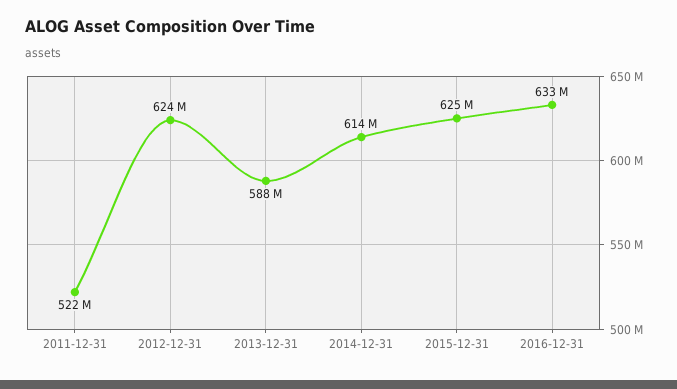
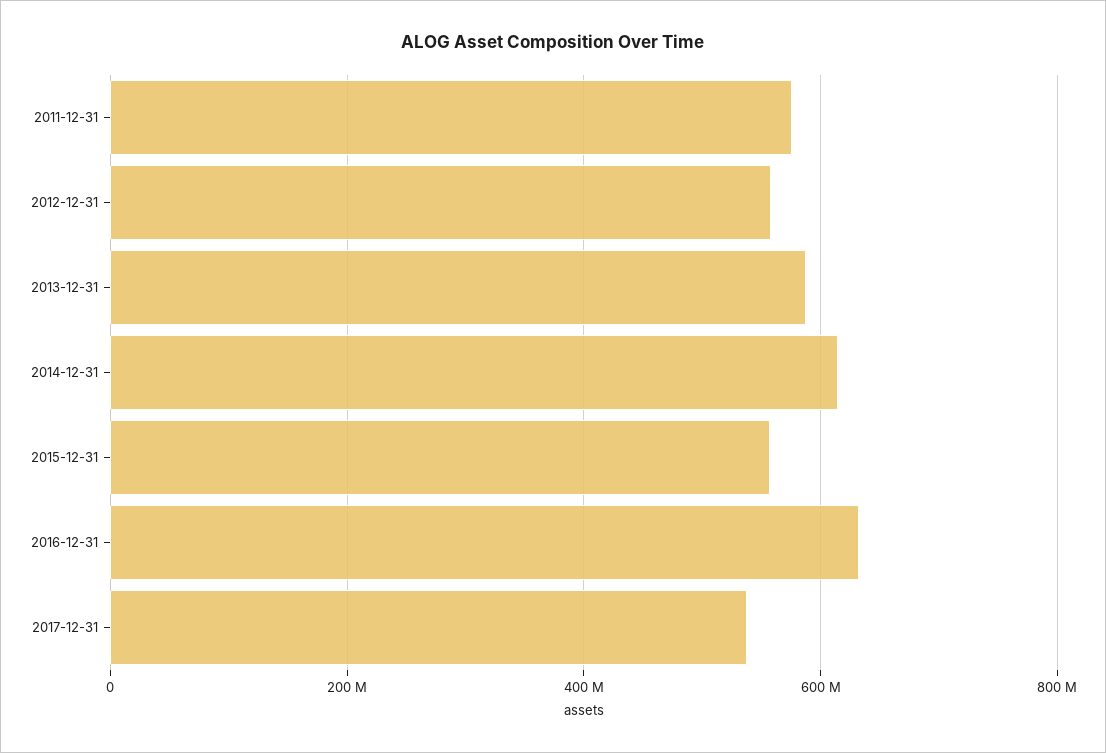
2011-12-31: 522000000 -> 580000000
2012-12-31: 624000000 -> 560000000
2015-12-31: 625000000 -> 560000000
2017-12-31: none -> 540000000

